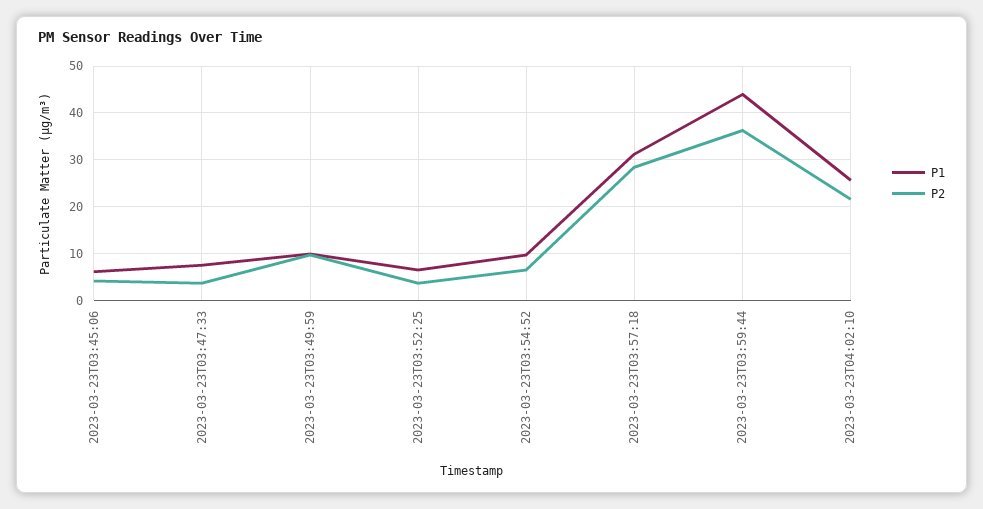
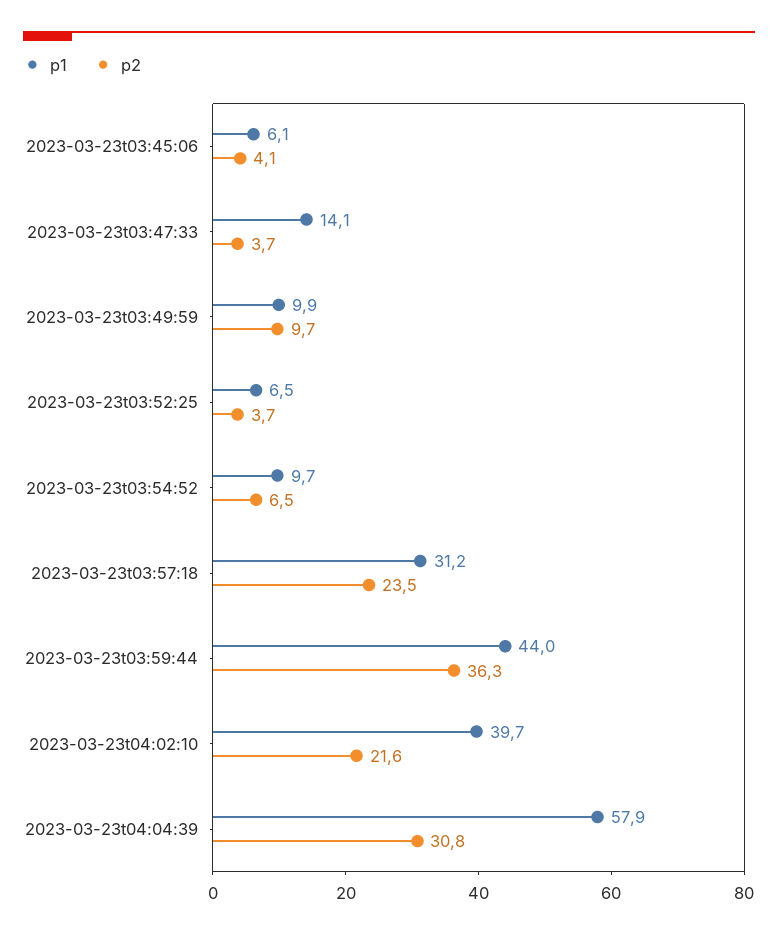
P1, 2023-03-23T03:47:33: 8 -> 14.1
P2, 2023-03-23T03:57:18: 28 -> 23.5
P1, 2023-03-23T04:02:10: 26 -> 39.7
P1, 2023-03-23t04:04:39: none -> 57.9
P2, 2023-03-23t04:04:39: none -> 30.8

